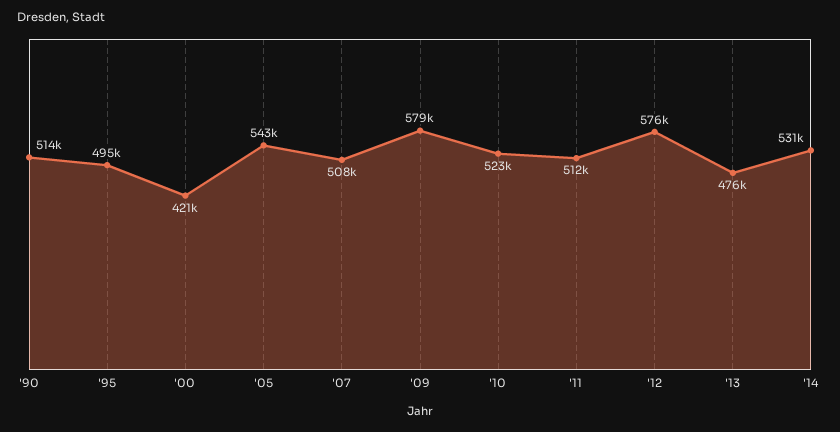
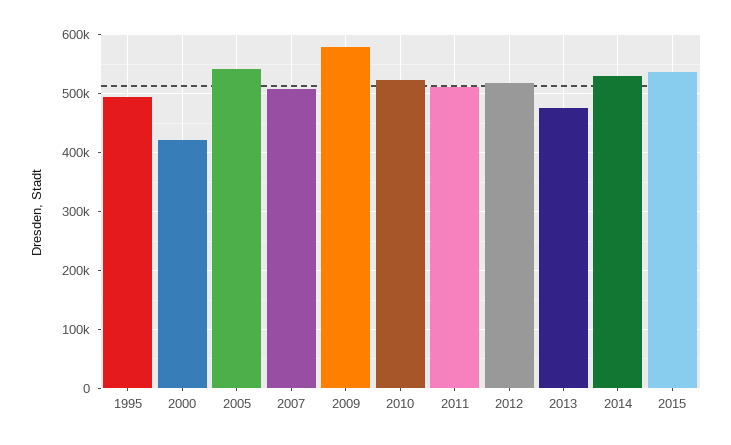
'90: 514000 -> none
'12: 576000 -> 520000
2015: none -> 540000

